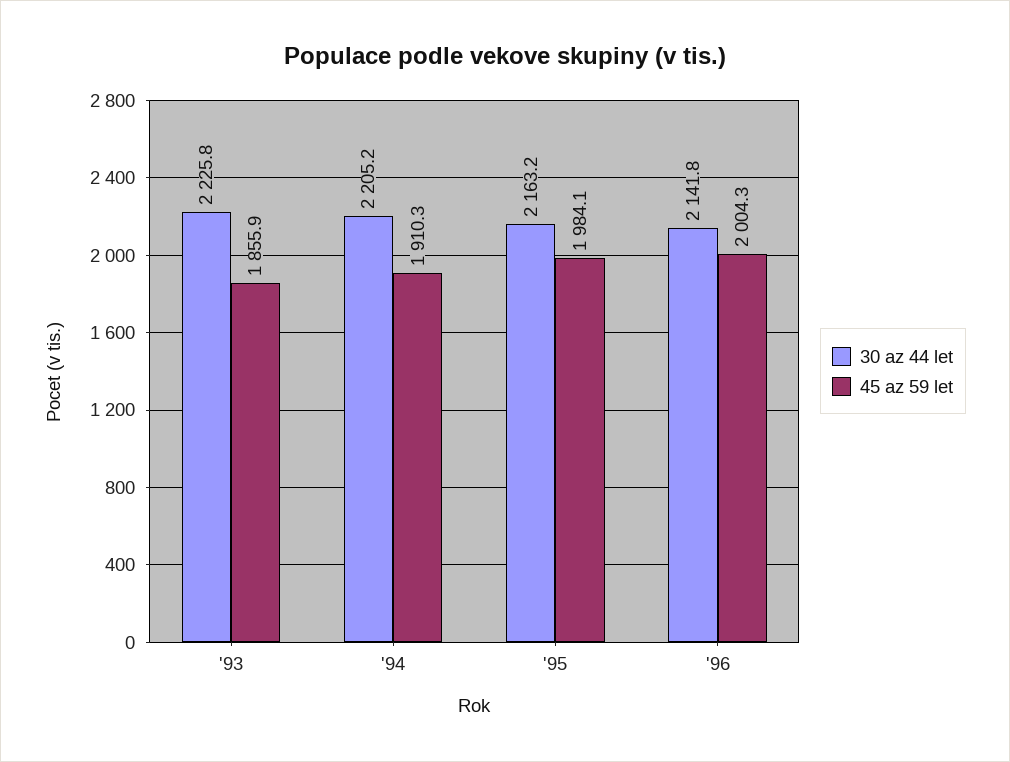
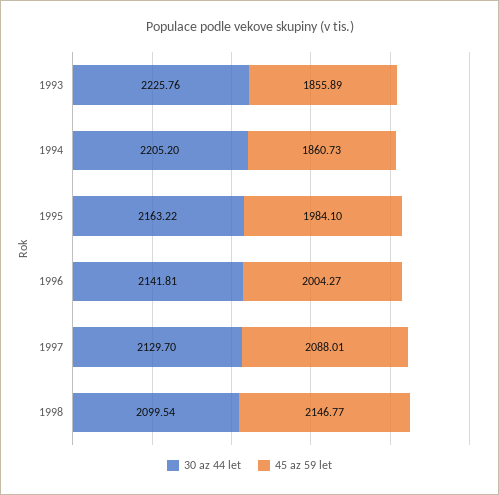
45 az 59 let, '94: 1910.3 -> 1860.73
30 az 44 let, 1997: none -> 2129.7
45 az 59 let, 1997: none -> 2088.01
30 az 44 let, 1998: none -> 2099.54
45 az 59 let, 1998: none -> 2146.77

